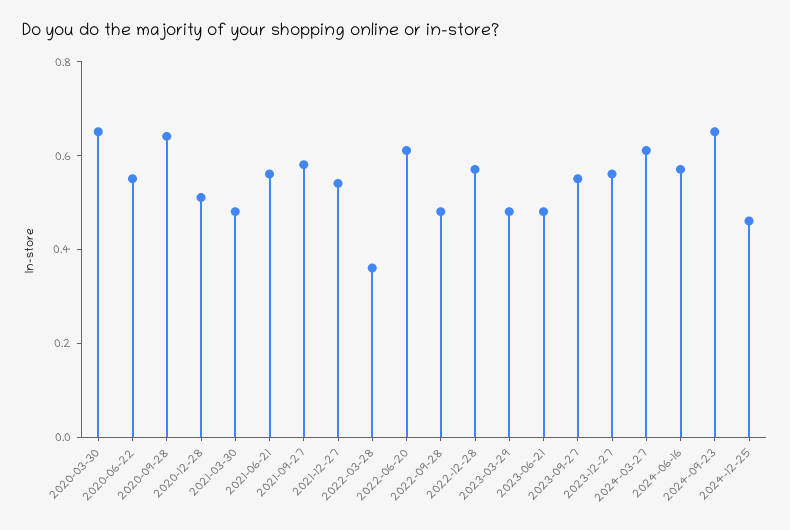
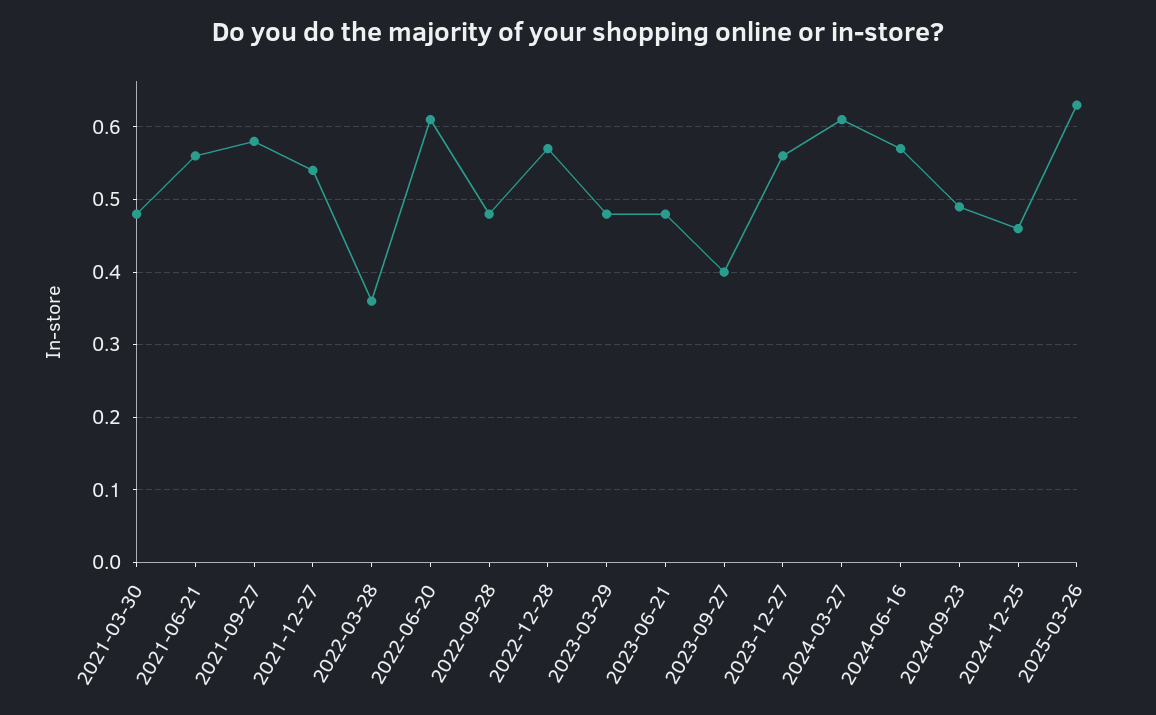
2020-03-30: 0.65 -> none
2020-06-22: 0.55 -> none
2020-09-28: 0.65 -> none
2020-12-28: 0.5 -> none
2023-09-27: 0.55 -> 0.4
2024-09-23: 0.65 -> 0.49
2025-03-26: none -> 0.63

